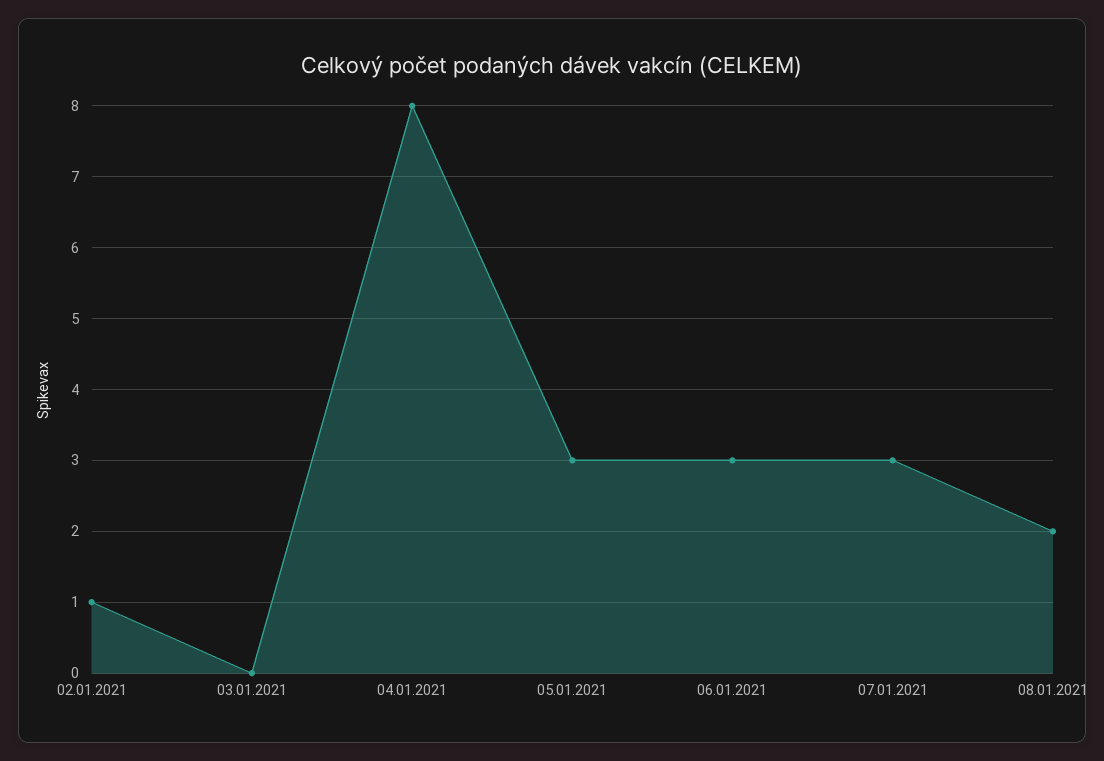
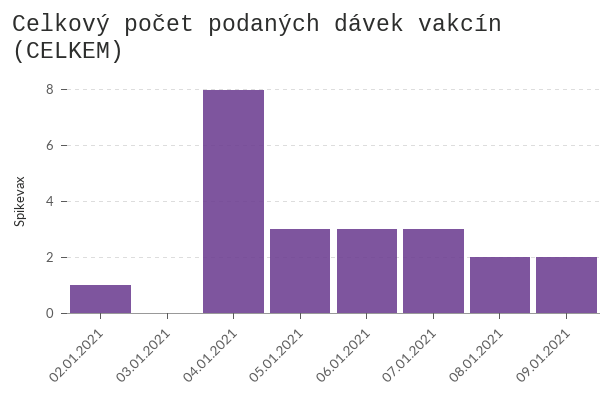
09.01.2021: none -> 2

